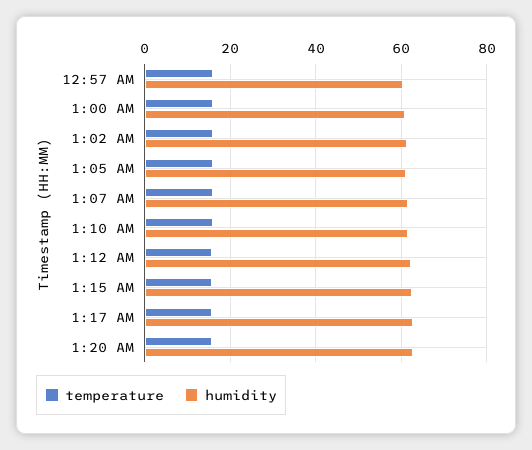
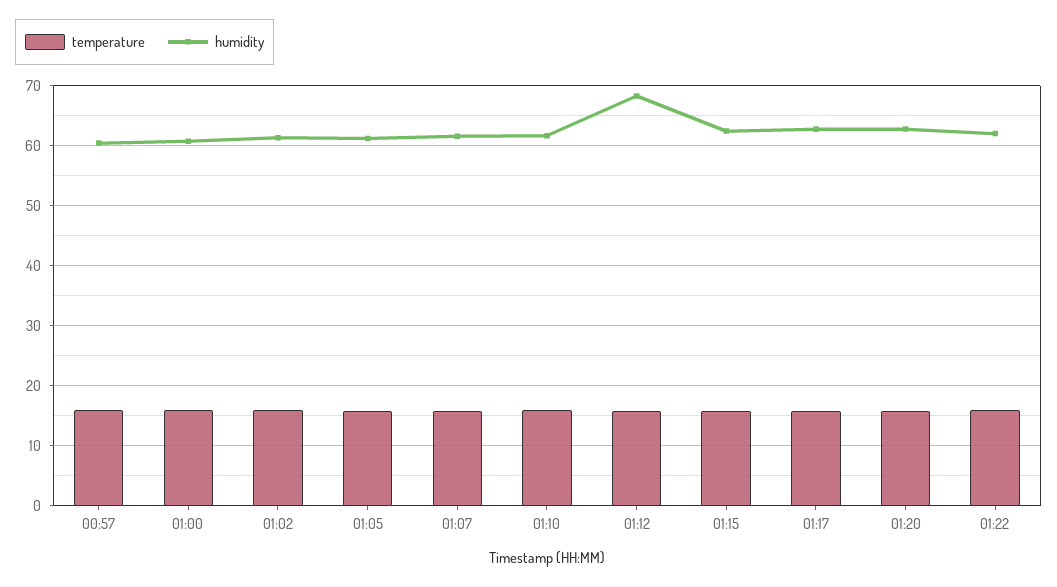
humidity, 1:12 AM: 62 -> 68
temperature, 01:22: none -> 16
humidity, 01:22: none -> 62

